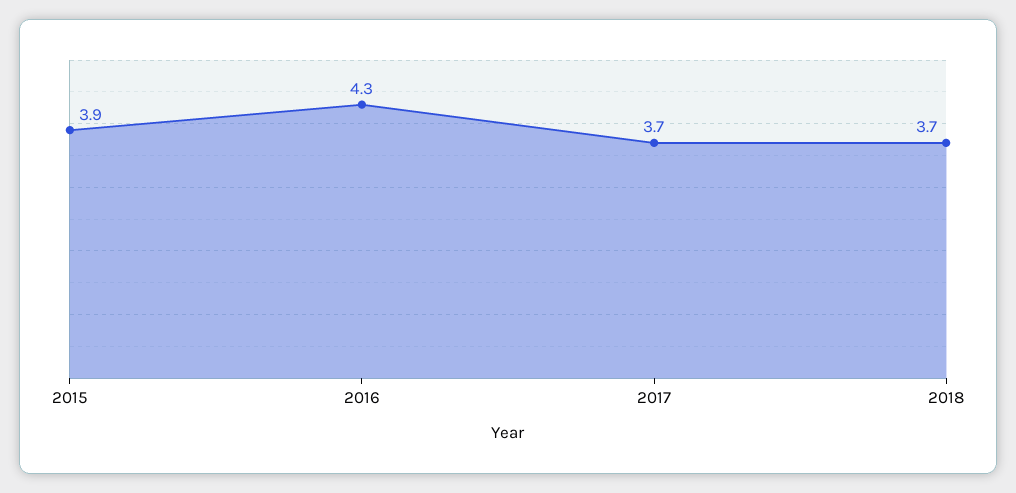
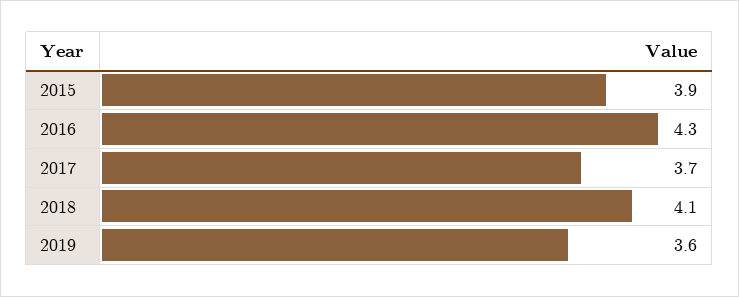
2018: 3.7 -> 4.1
2019: none -> 3.6

